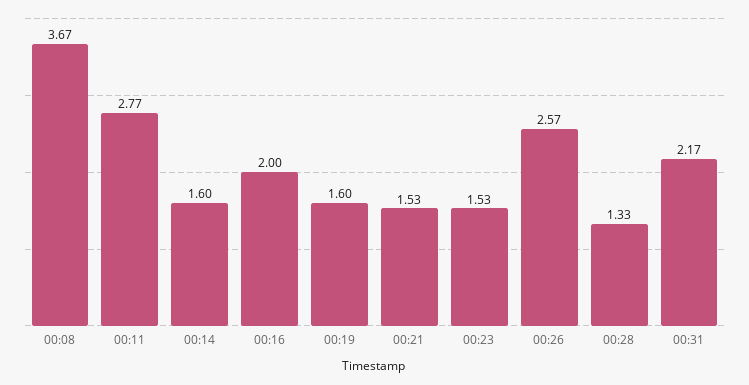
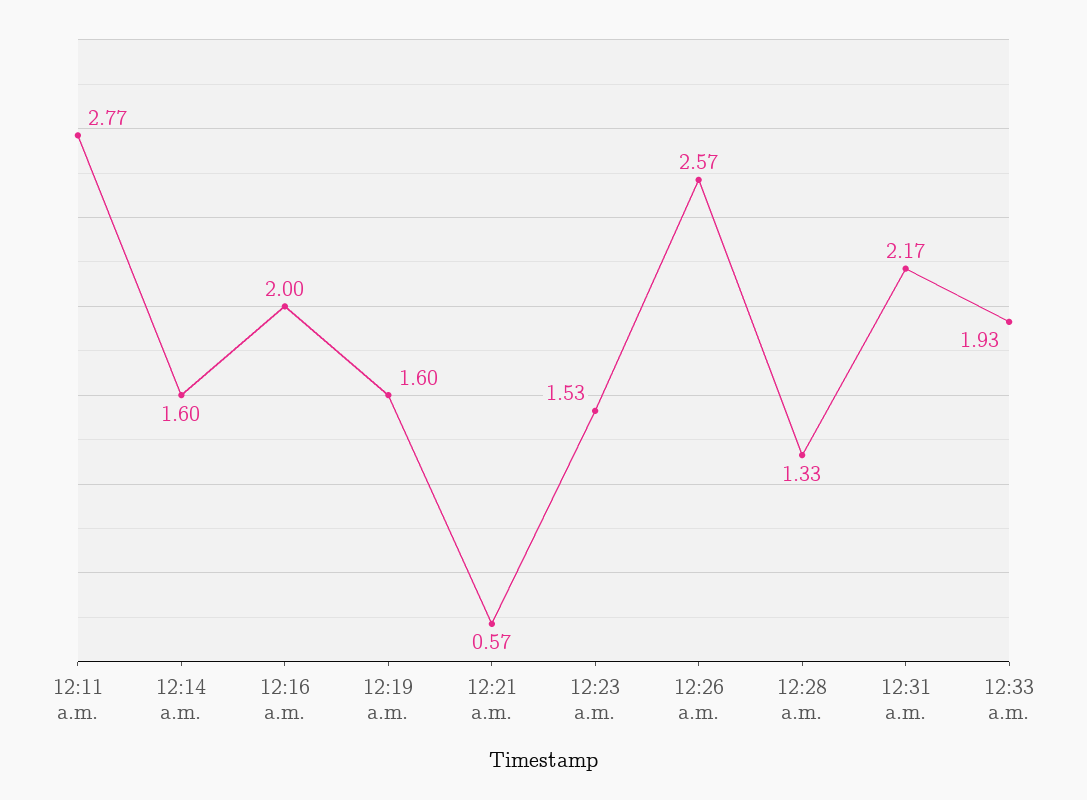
00:08: 3.67 -> none
00:21: 1.53 -> 0.57
12:33 a.m.: none -> 1.93

